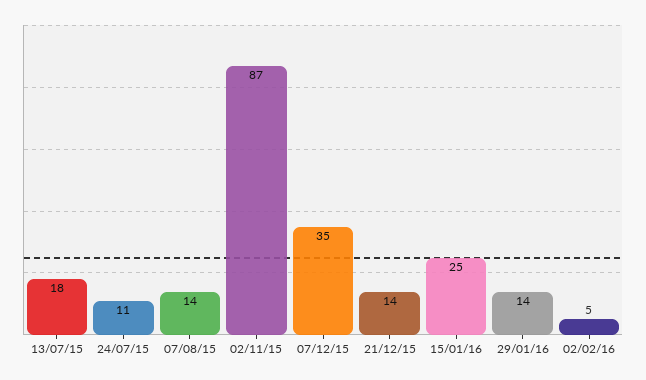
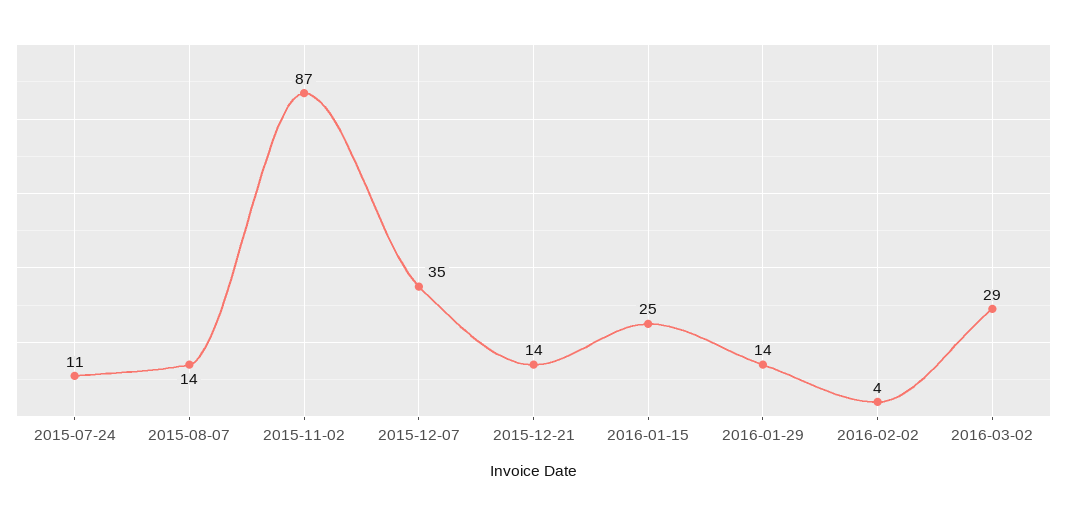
13/07/15: 18 -> none
02/02/16: 5 -> 4
2016-03-02: none -> 29

